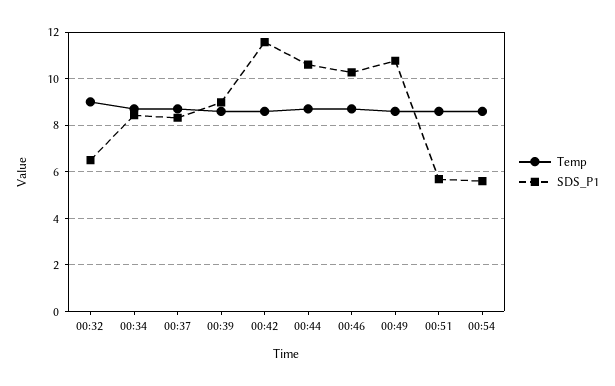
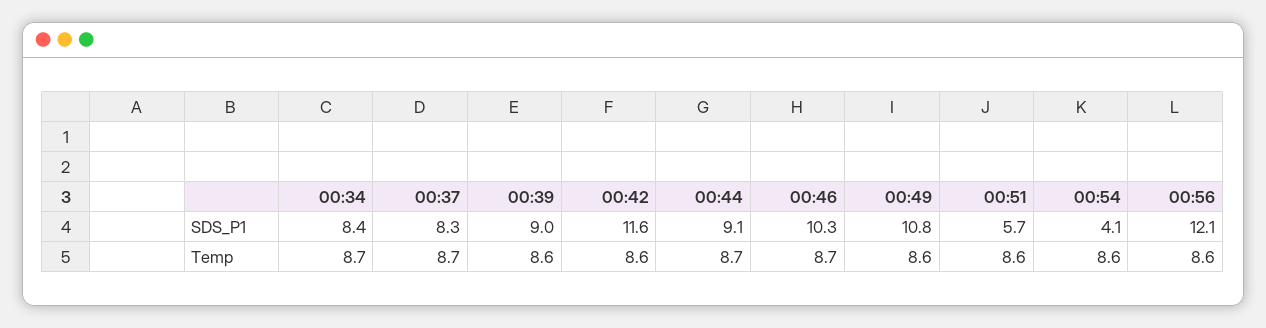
Temp, 00:32: 9 -> none
SDS_P1, 00:32: 6.5 -> none
SDS_P1, 00:44: 10.5 -> 9.1
SDS_P1, 00:54: 5.5 -> 4.1
SDS_P1, 00:56: none -> 12.1
Temp, 00:56: none -> 8.6

